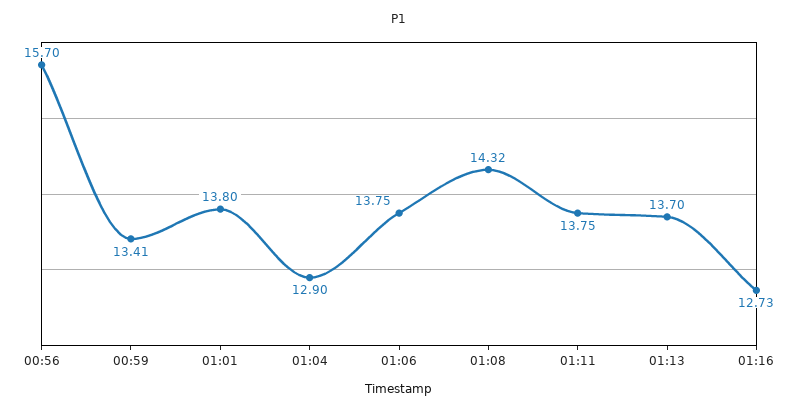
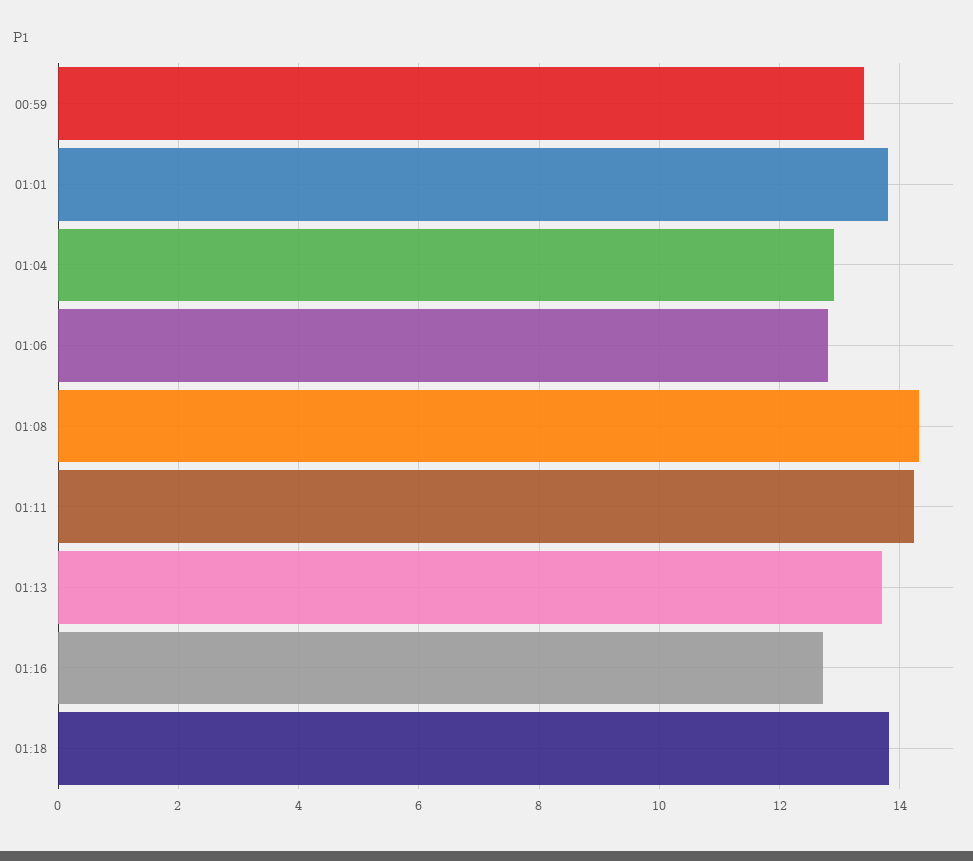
00:56: 15.7 -> none
01:06: 13.75 -> 12.8
01:11: 13.75 -> 14.2
01:18: none -> 13.8

